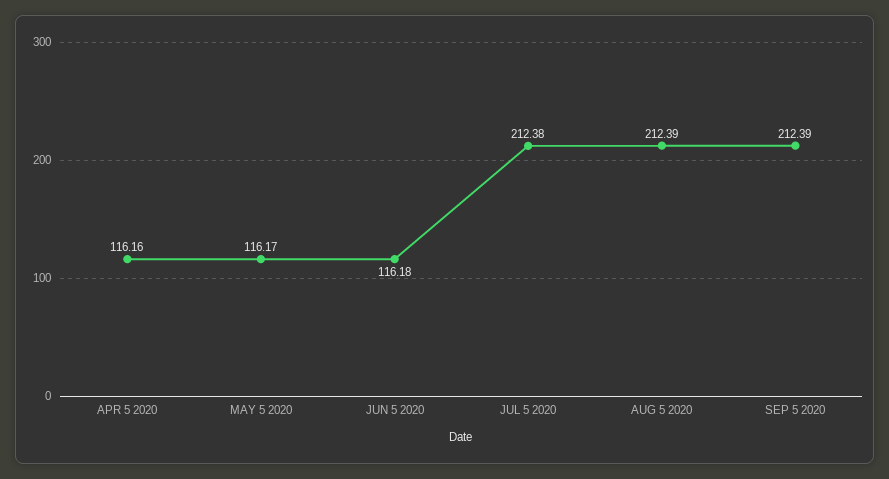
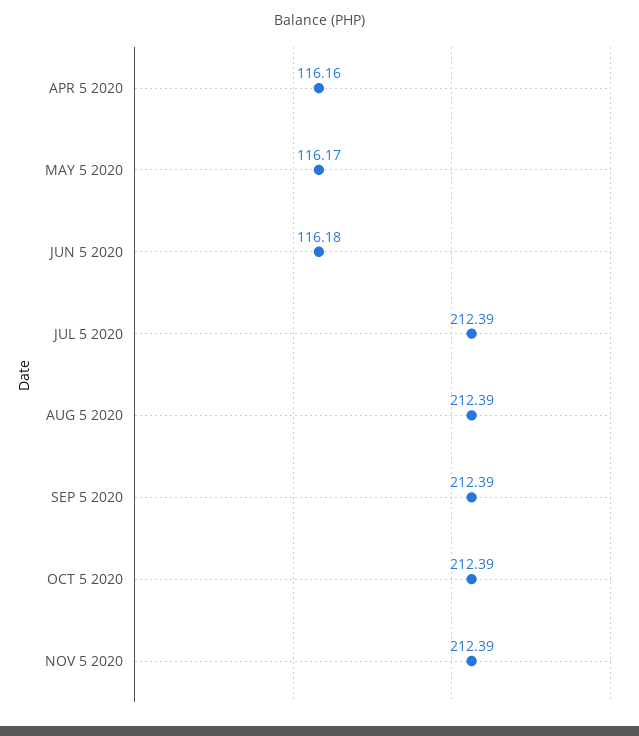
JUL 5 2020: 212.38 -> 212.39
OCT 5 2020: none -> 212.39
NOV 5 2020: none -> 212.39

